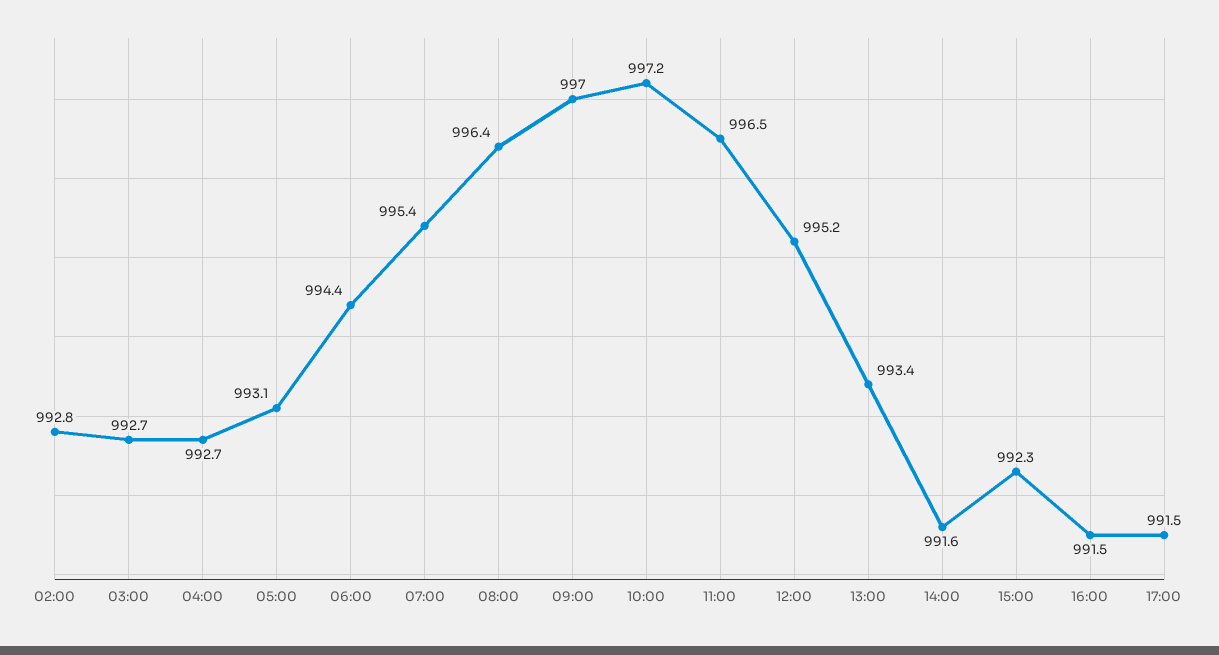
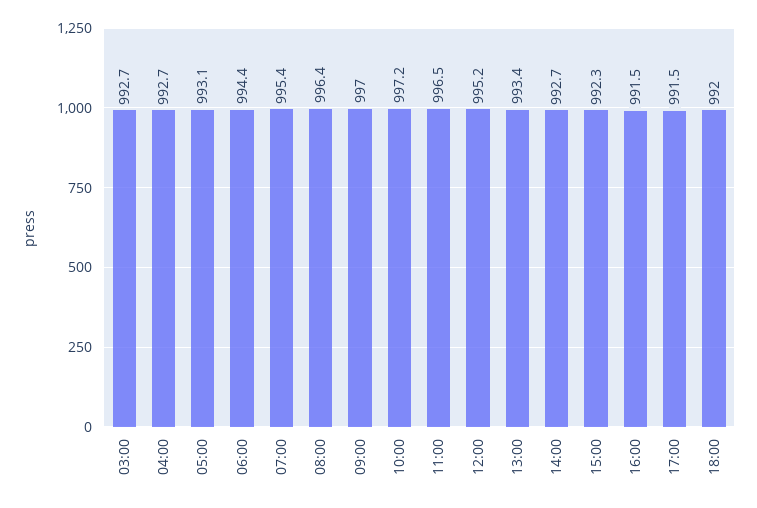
02:00: 992.8 -> none
14:00: 991.6 -> 992.7
18:00: none -> 992

